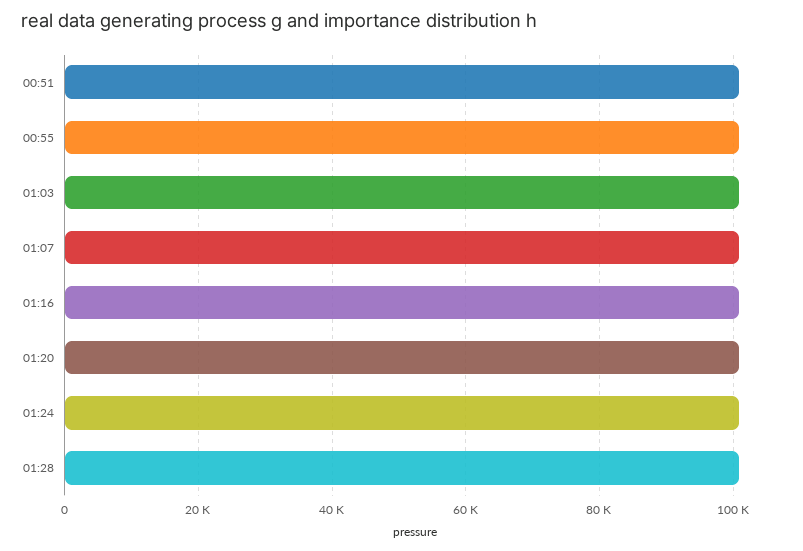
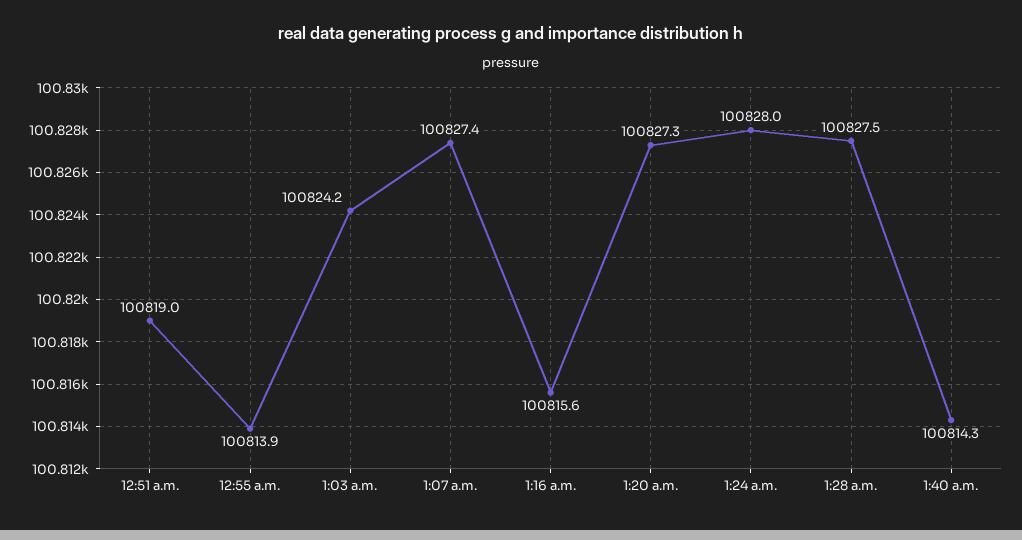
1:40 a.m.: none -> 100814.3

